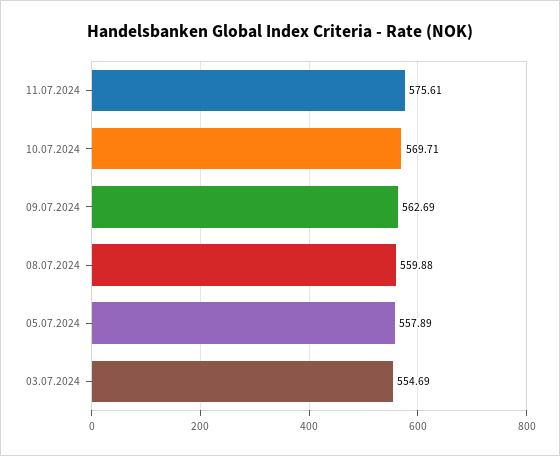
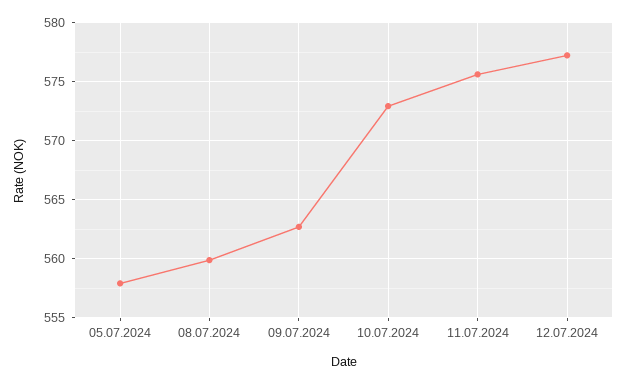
10.07.2024: 569.71 -> 573
03.07.2024: 554.69 -> none
12.07.2024: none -> 577

